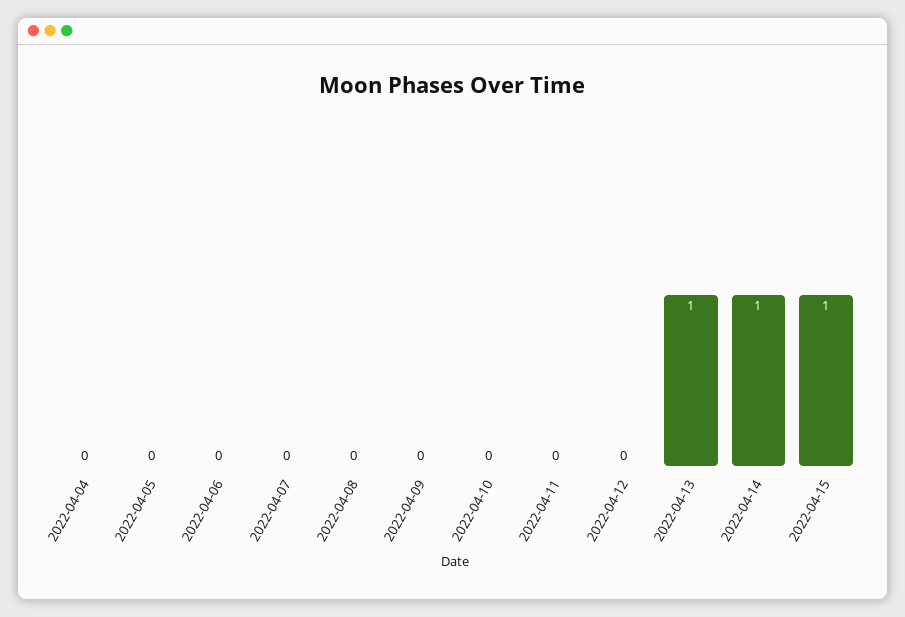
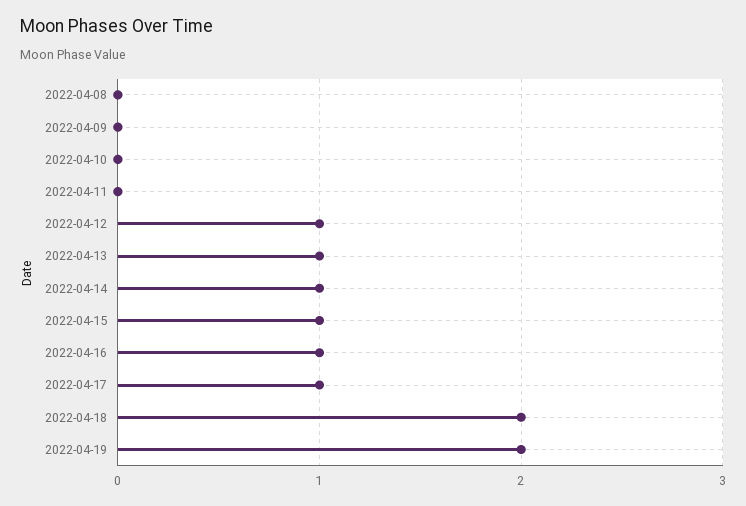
2022-04-04: 0 -> none
2022-04-05: 0 -> none
2022-04-06: 0 -> none
2022-04-07: 0 -> none
2022-04-12: 0 -> 1
2022-04-16: none -> 1
2022-04-17: none -> 1
2022-04-18: none -> 2
2022-04-19: none -> 2

